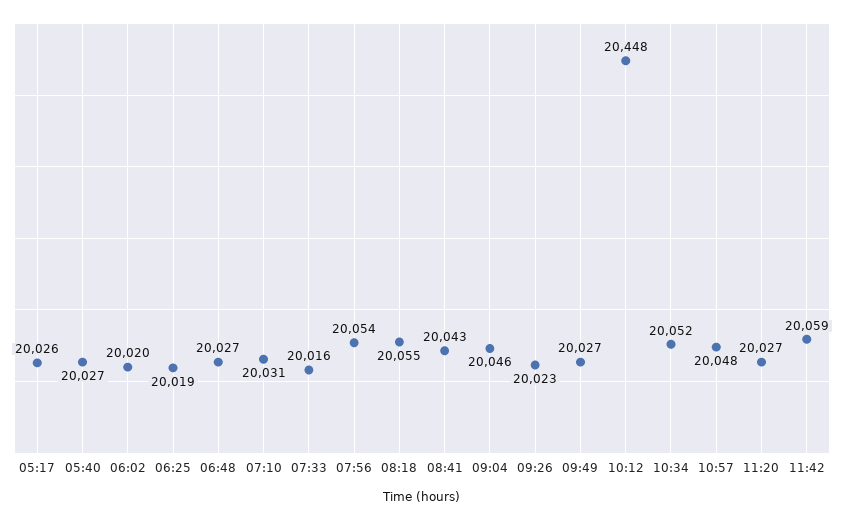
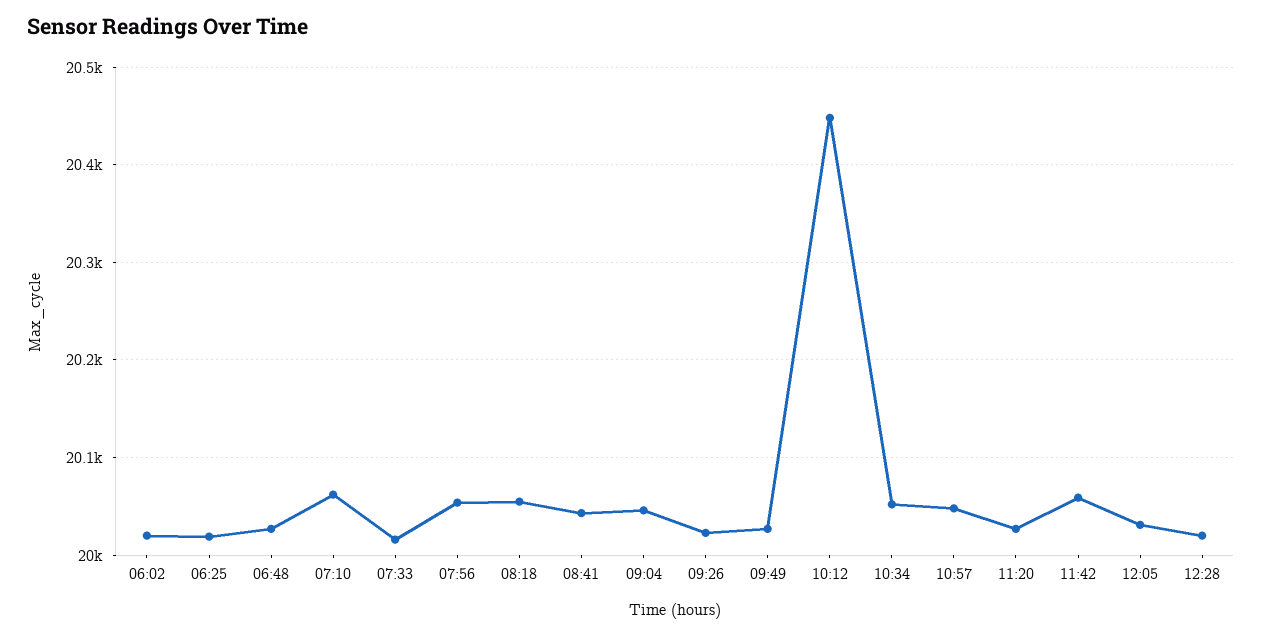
05:17: 20026 -> none
05:40: 20027 -> none
07:10: 20031 -> 20060
12:05: none -> 20030
12:28: none -> 20020

